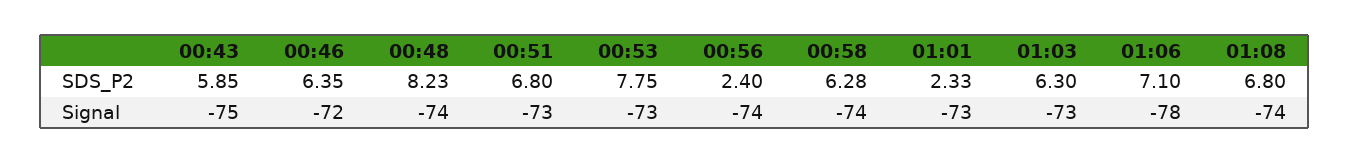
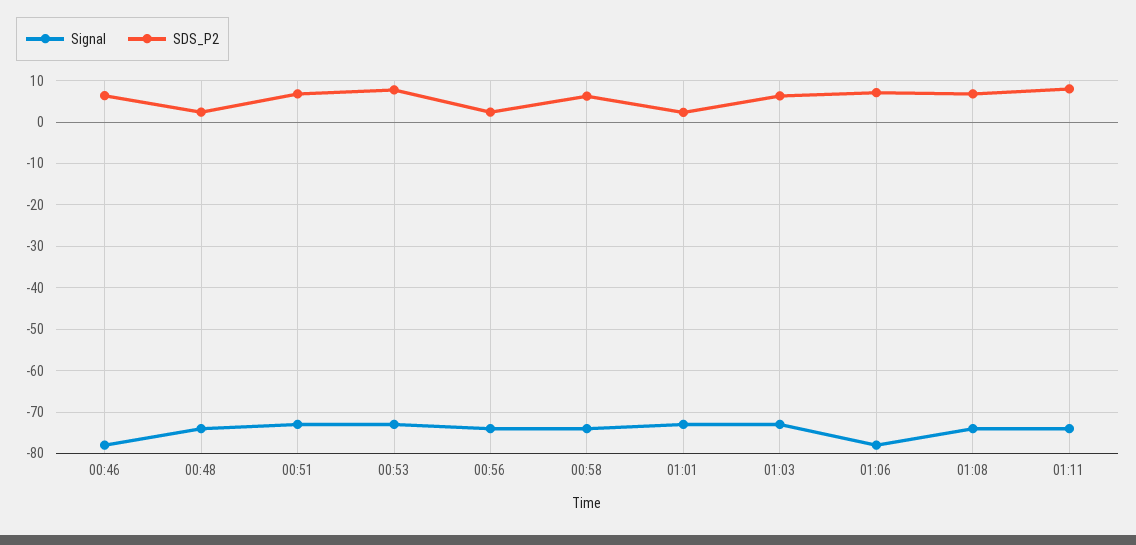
SDS_P2, 00:43: 5.85 -> none
SDS_P2, 00:48: 8.23 -> 2
Signal, 00:43: -75 -> none
Signal, 00:46: -72 -> -78
Signal, 01:11: none -> -74
SDS_P2, 01:11: none -> 8

